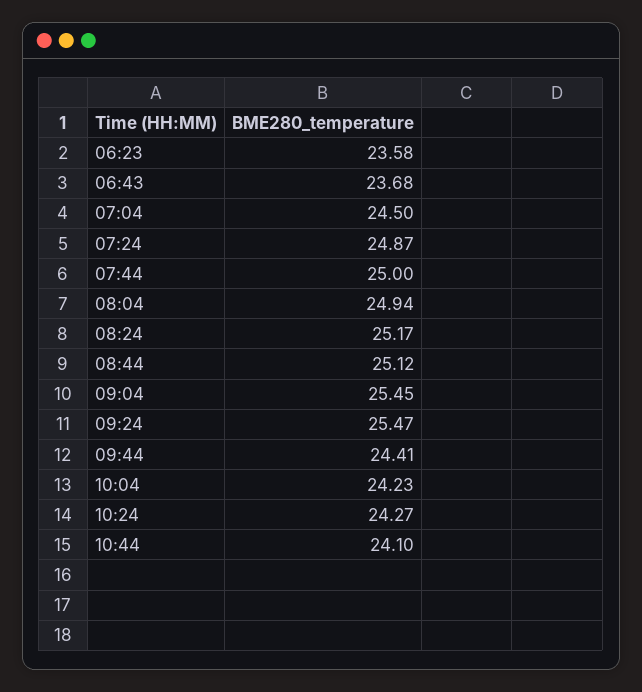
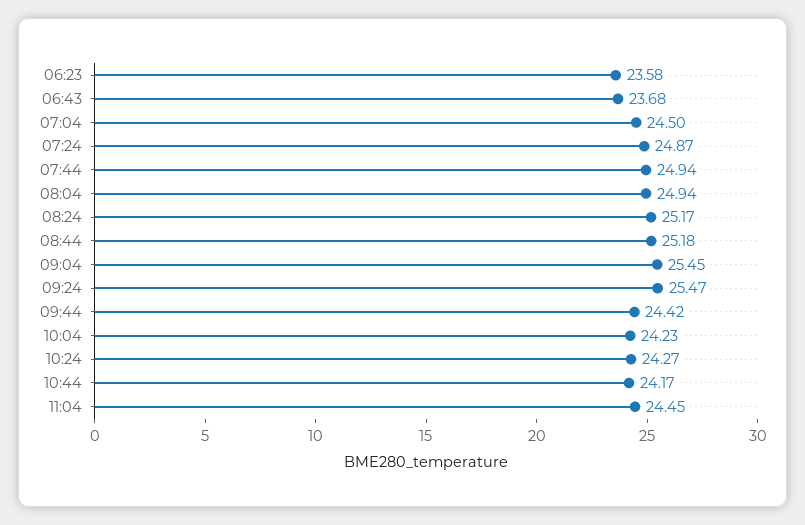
07:44: 25 -> 24.94
08:44: 25.12 -> 25.18
09:44: 24.41 -> 24.42
10:44: 24.1 -> 24.17
11:04: none -> 24.45

